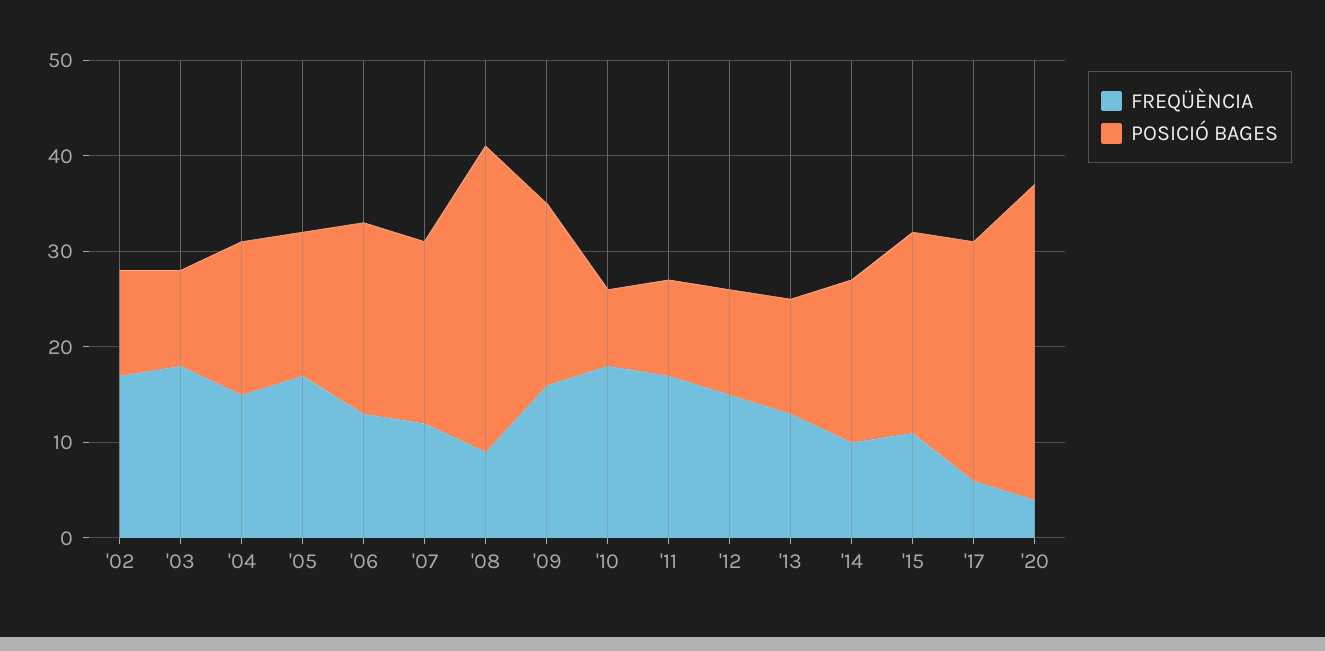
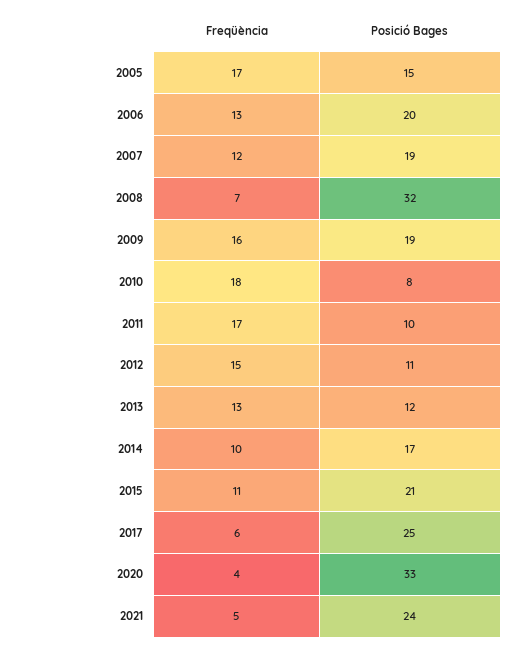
FREQÜÈNCIA, '02: 17 -> none
POSICIÓ BAGES, '02: 11 -> none
FREQÜÈNCIA, '03: 18 -> none
POSICIÓ BAGES, '03: 10 -> none
FREQÜÈNCIA, '04: 15 -> none
POSICIÓ BAGES, '04: 16 -> none
FREQÜÈNCIA, '08: 9 -> 7
FREQÜÈNCIA, 2021: none -> 5
POSICIÓ BAGES, 2021: none -> 24

